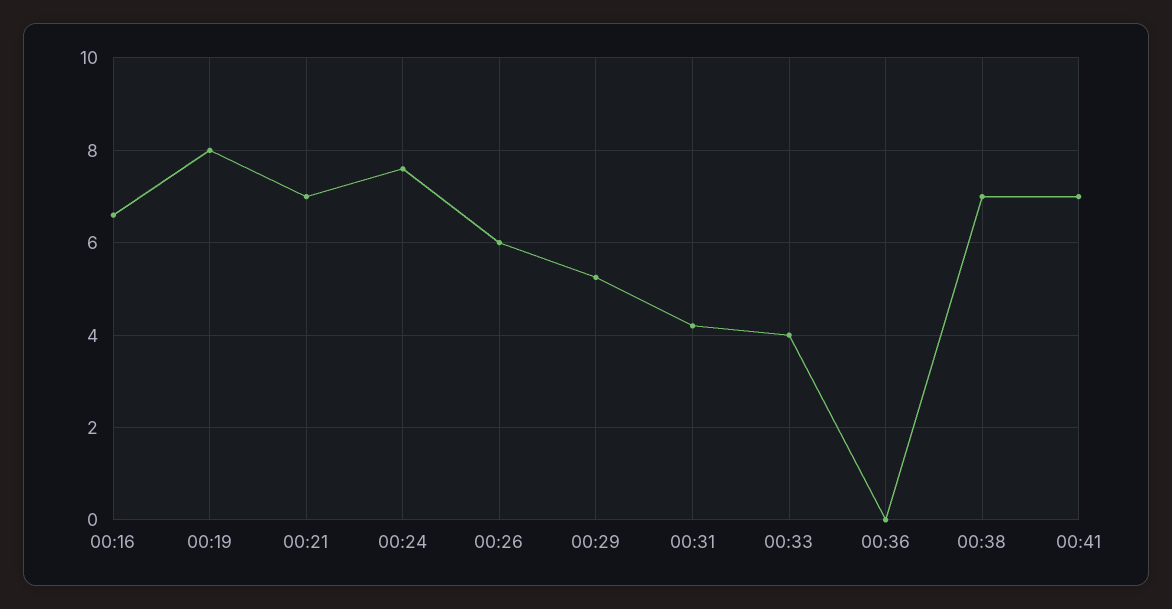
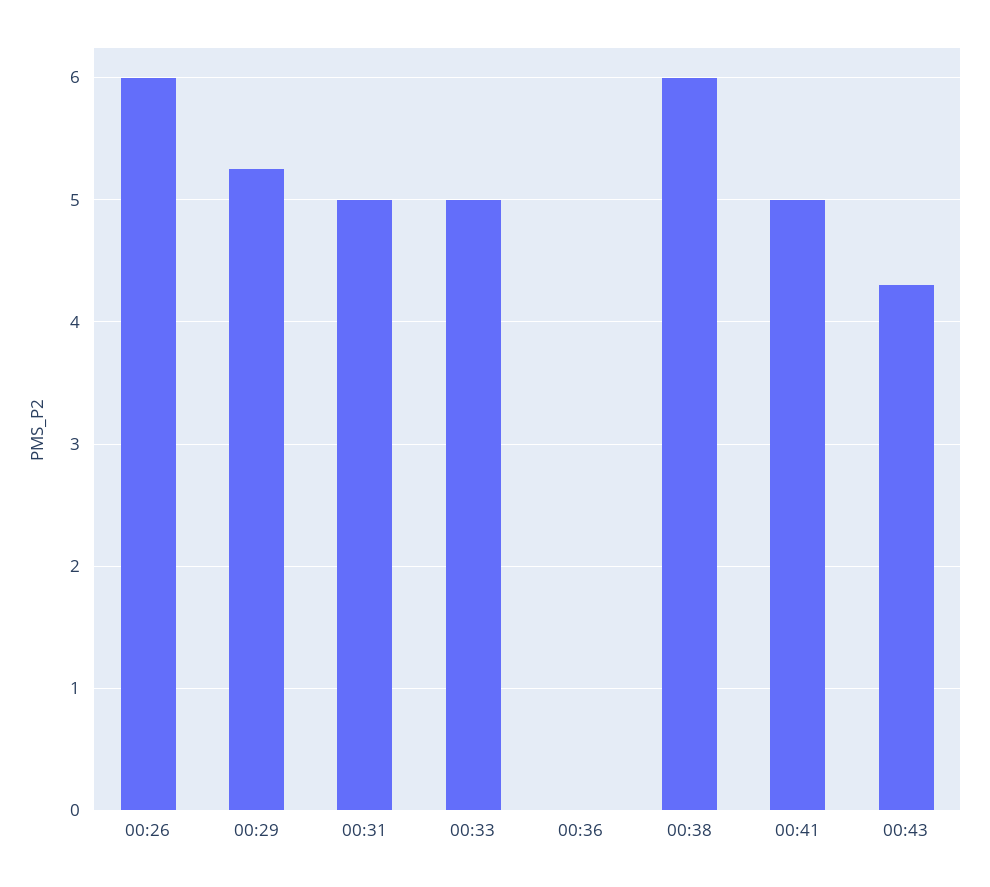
00:16: 6.6 -> none
00:19: 8 -> none
00:21: 7 -> none
00:24: 7.6 -> none
00:31: 4.2 -> 5
00:33: 4 -> 5
00:38: 7 -> 6
00:41: 7 -> 5
00:43: none -> 4.3

